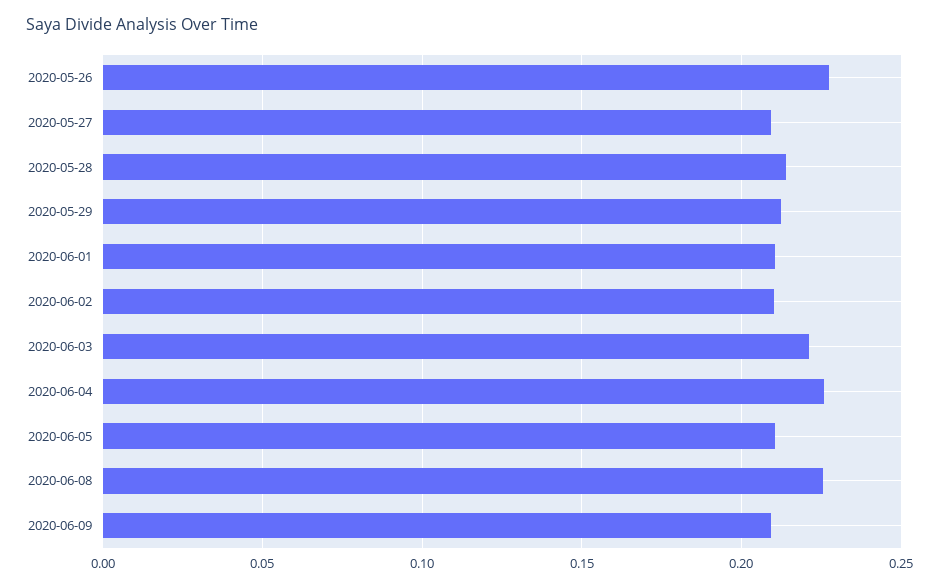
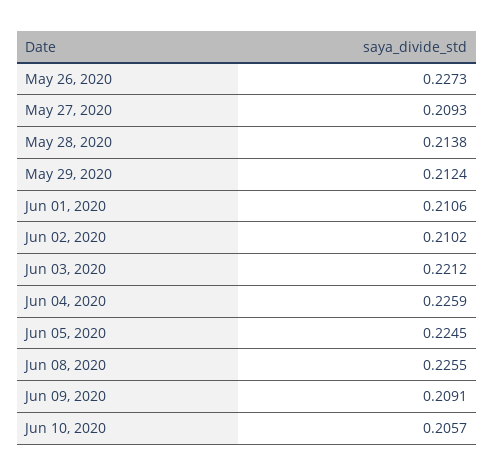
2020-06-05: 0.21 -> 0.2245
Jun 10, 2020: none -> 0.2057

